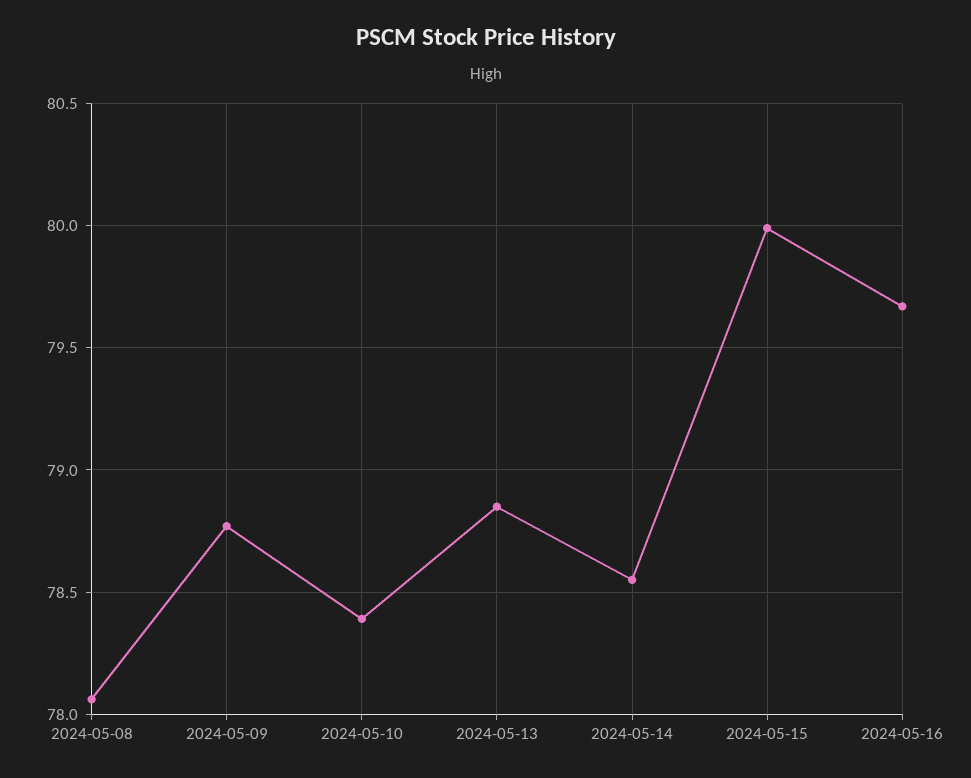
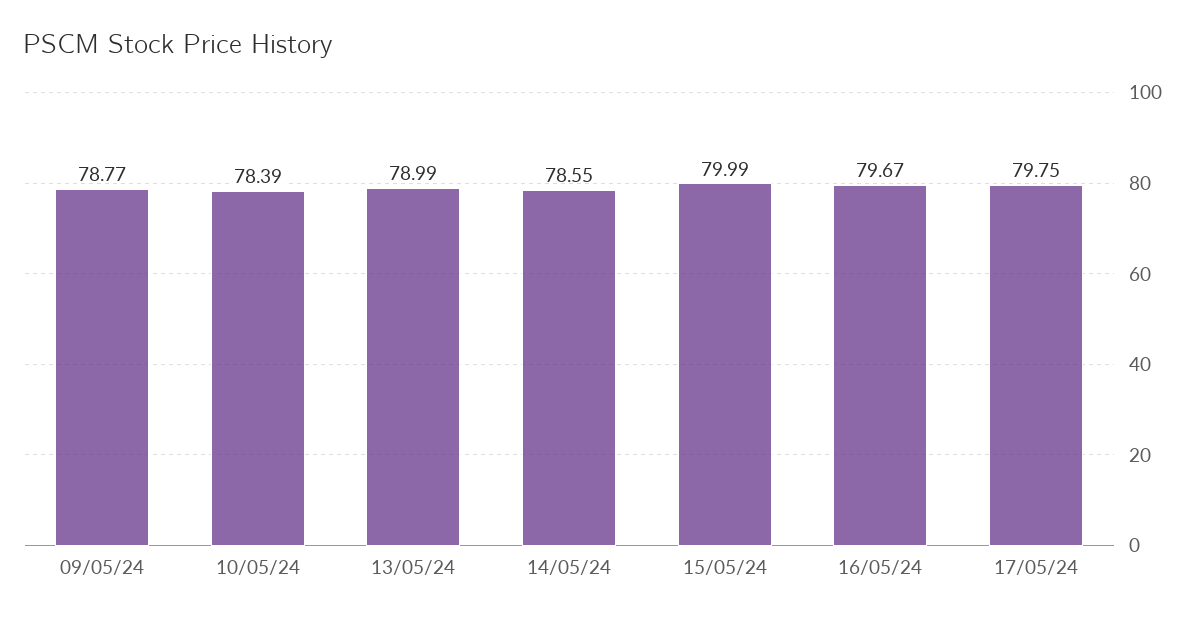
2024-05-08: 78.05 -> none
2024-05-13: 78.85 -> 78.99
17/05/24: none -> 79.75

